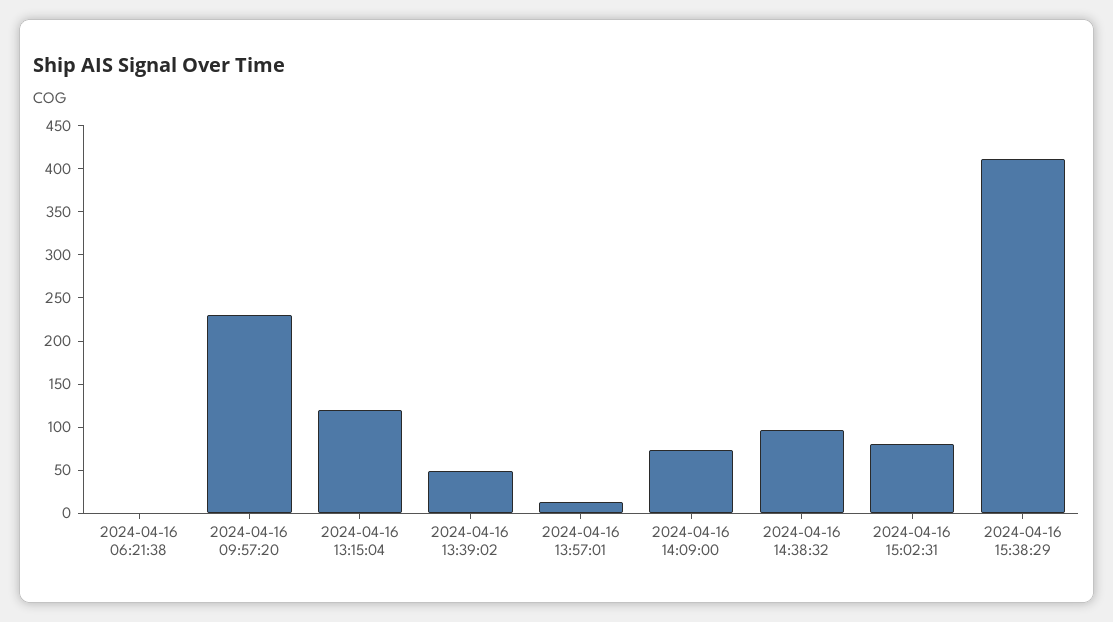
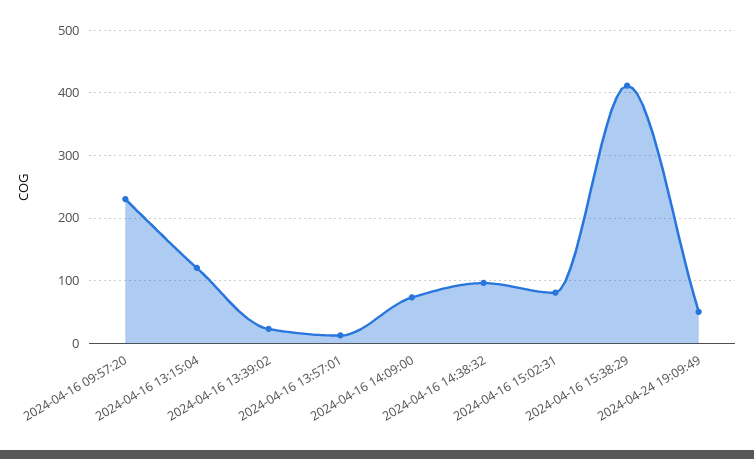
2024-04-16 06:21:38: 0 -> none
2024-04-16 13:39:02: 50 -> 20
2024-04-24 19:09:49: none -> 50

